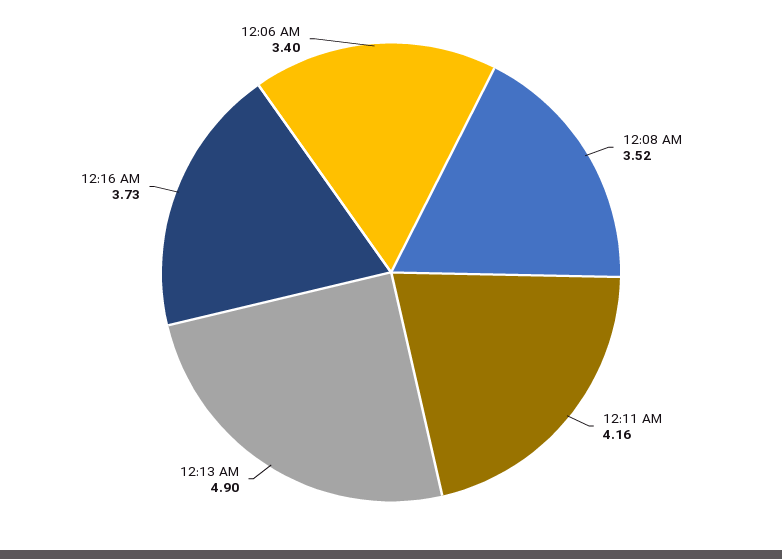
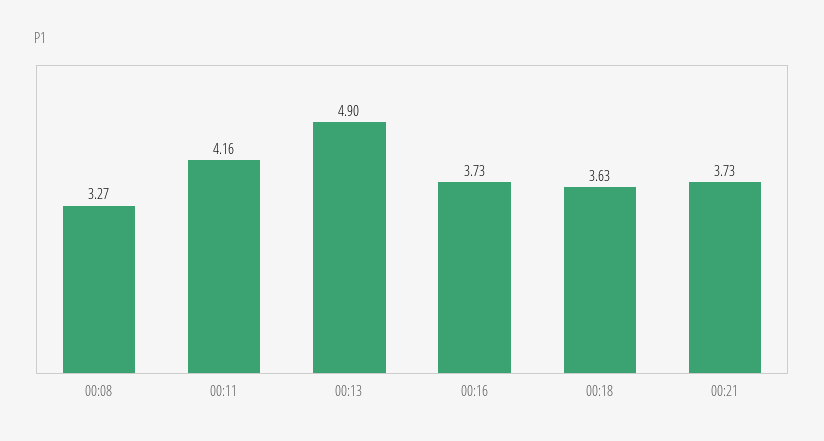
12:08 AM: 3.52 -> 3.27
12:06 AM: 3.4 -> none
00:18: none -> 3.63
00:21: none -> 3.73

